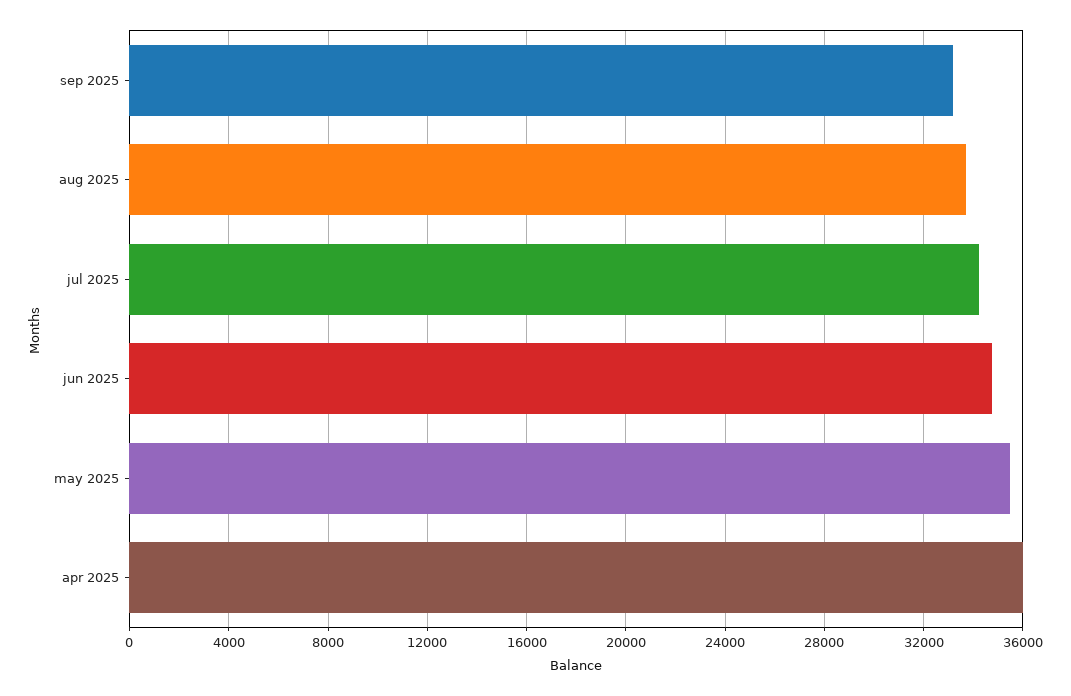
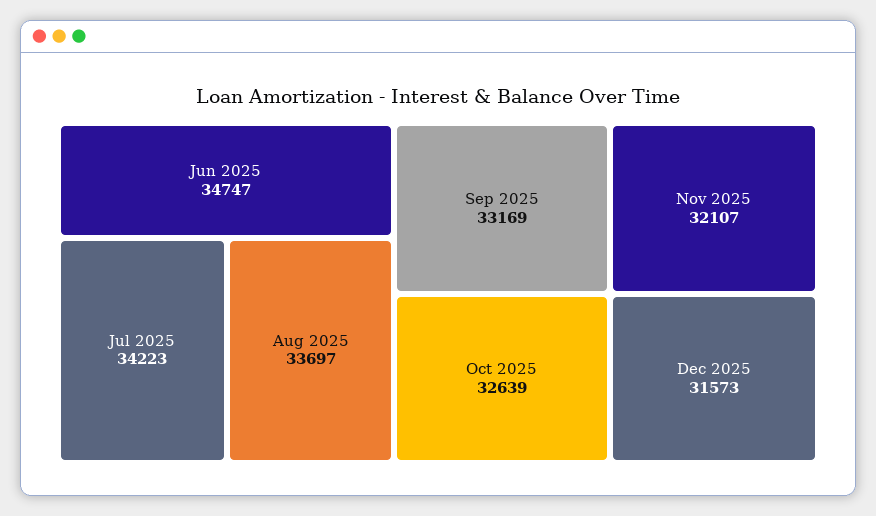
may 2025: 35500 -> none
apr 2025: 36000 -> none
Oct 2025: none -> 32639
Nov 2025: none -> 32107
Dec 2025: none -> 31573

